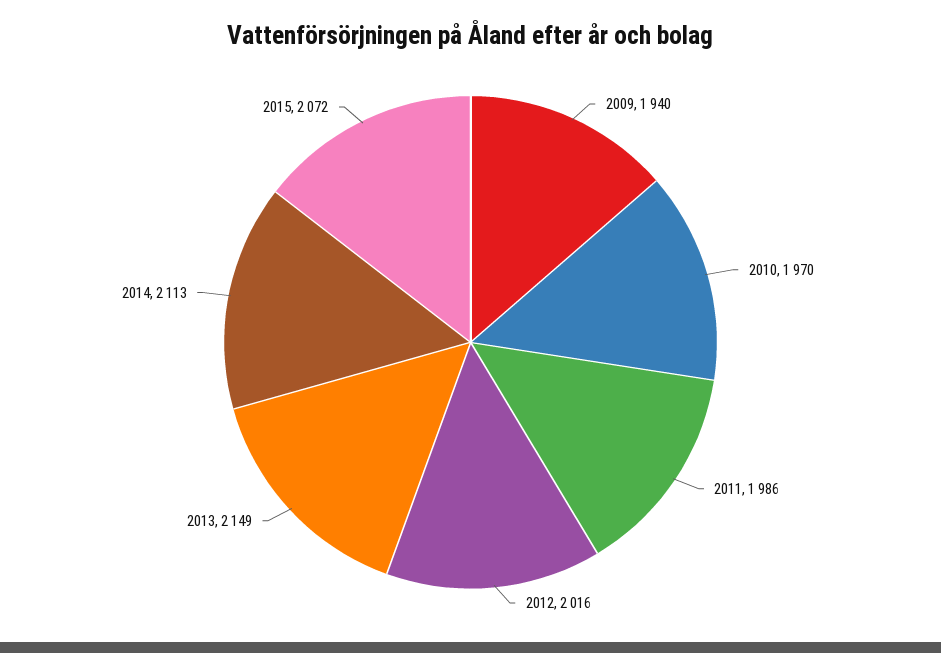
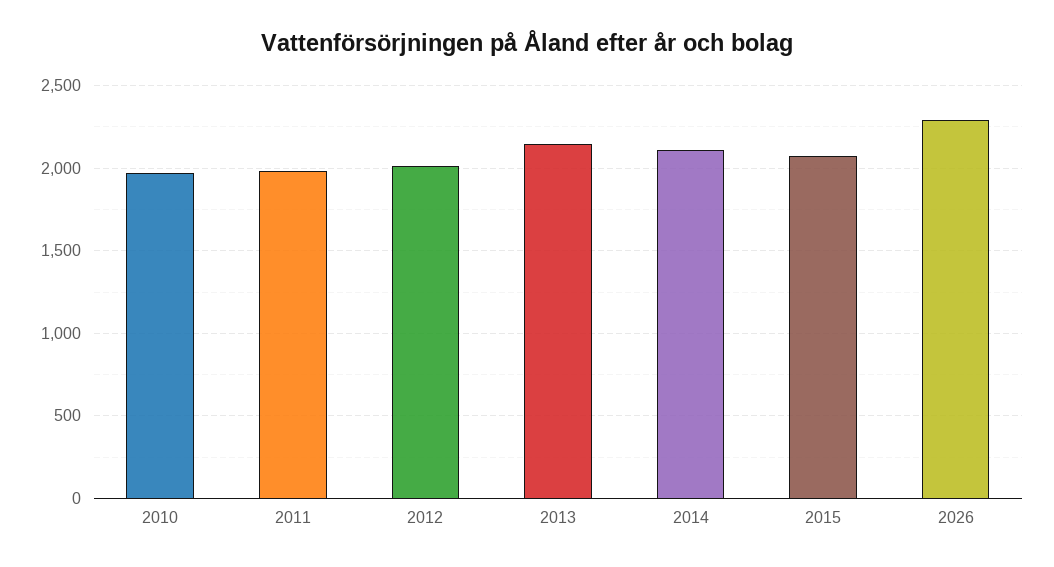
2009: 1940 -> none
2026: none -> 2300

